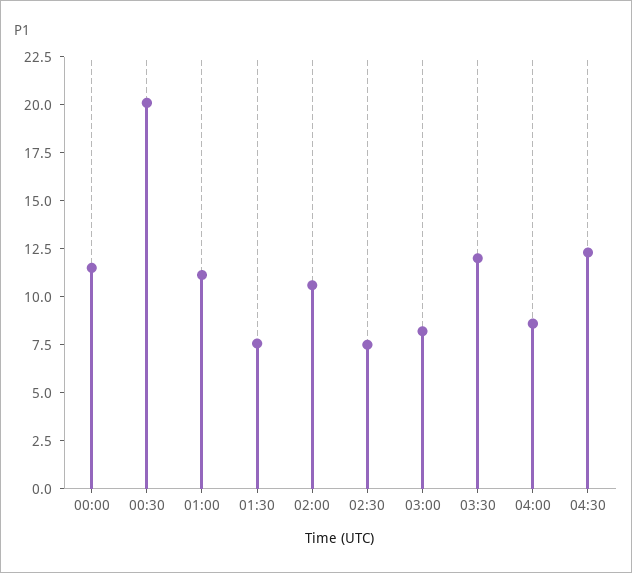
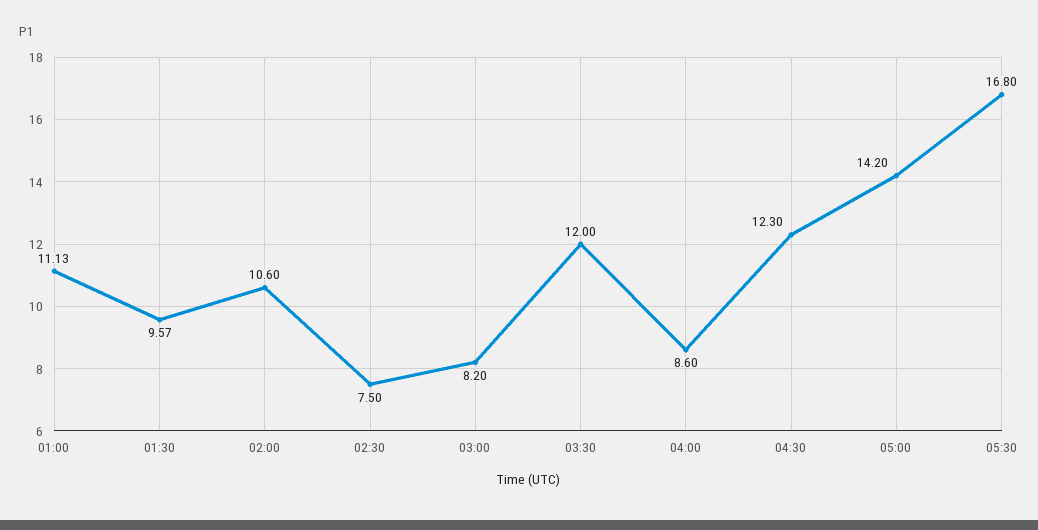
00:00: 11.5 -> none
00:30: 20 -> none
01:30: 7.5 -> 9.57
05:00: none -> 14.2
05:30: none -> 16.8

